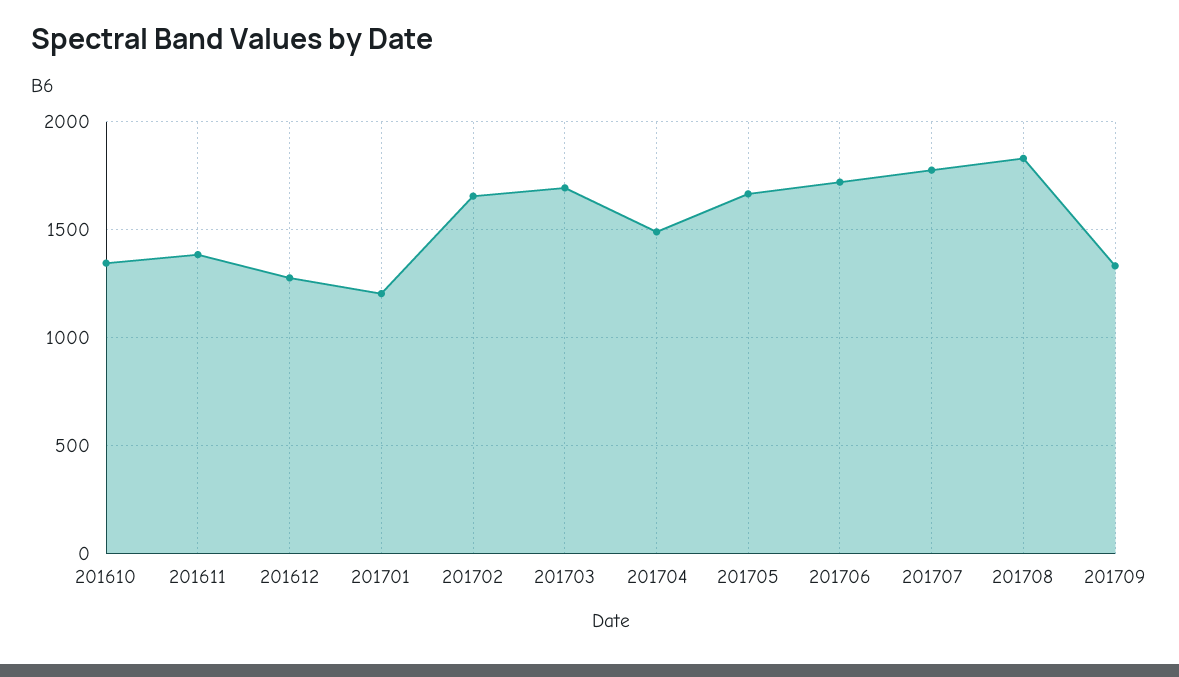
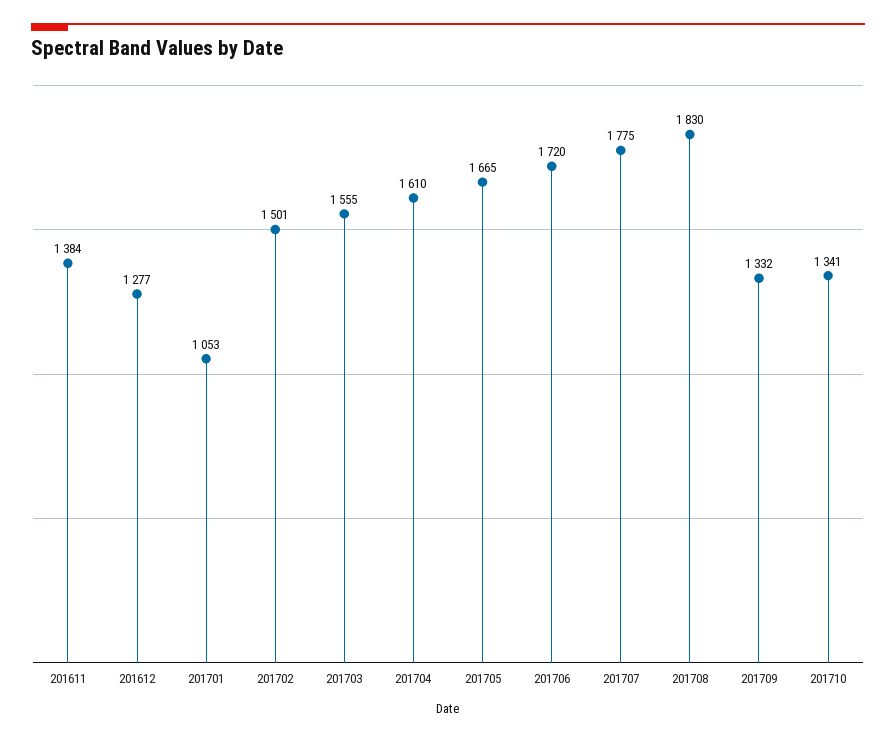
201610: 1350 -> none
201701: 1200 -> 1053
201702: 1650 -> 1501
201703: 1700 -> 1555
201704: 1500 -> 1610
201710: none -> 1341

